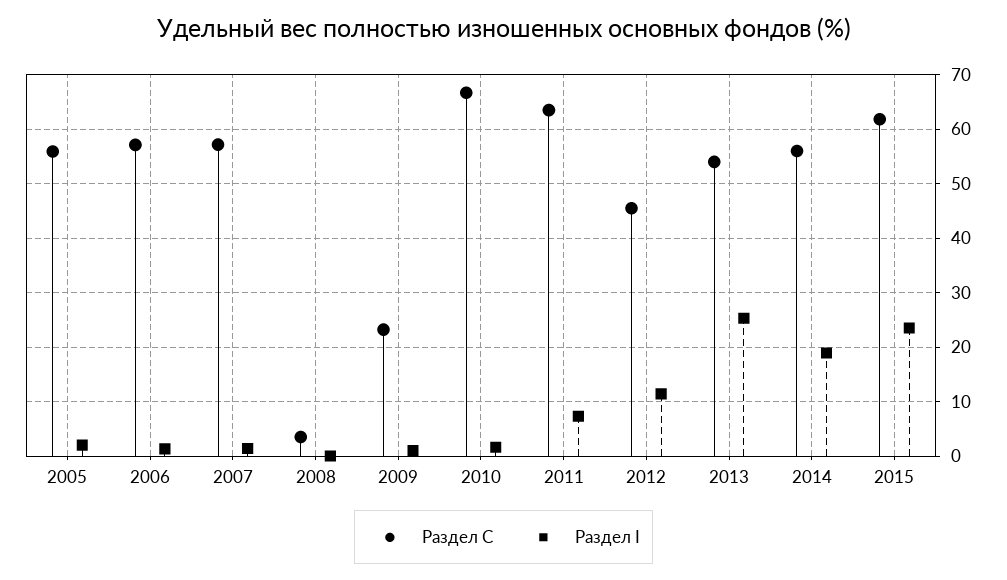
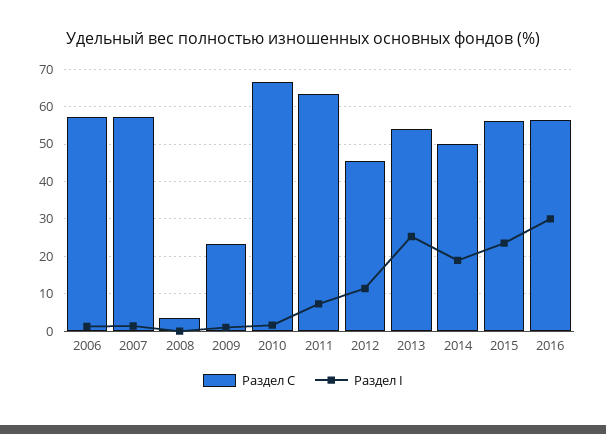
Раздел С, 2005: 56 -> none
Раздел I, 2005: 2 -> none
Раздел С, 2014: 56 -> 50
Раздел С, 2015: 62 -> 56
Раздел С, 2016: none -> 56
Раздел I, 2016: none -> 30

